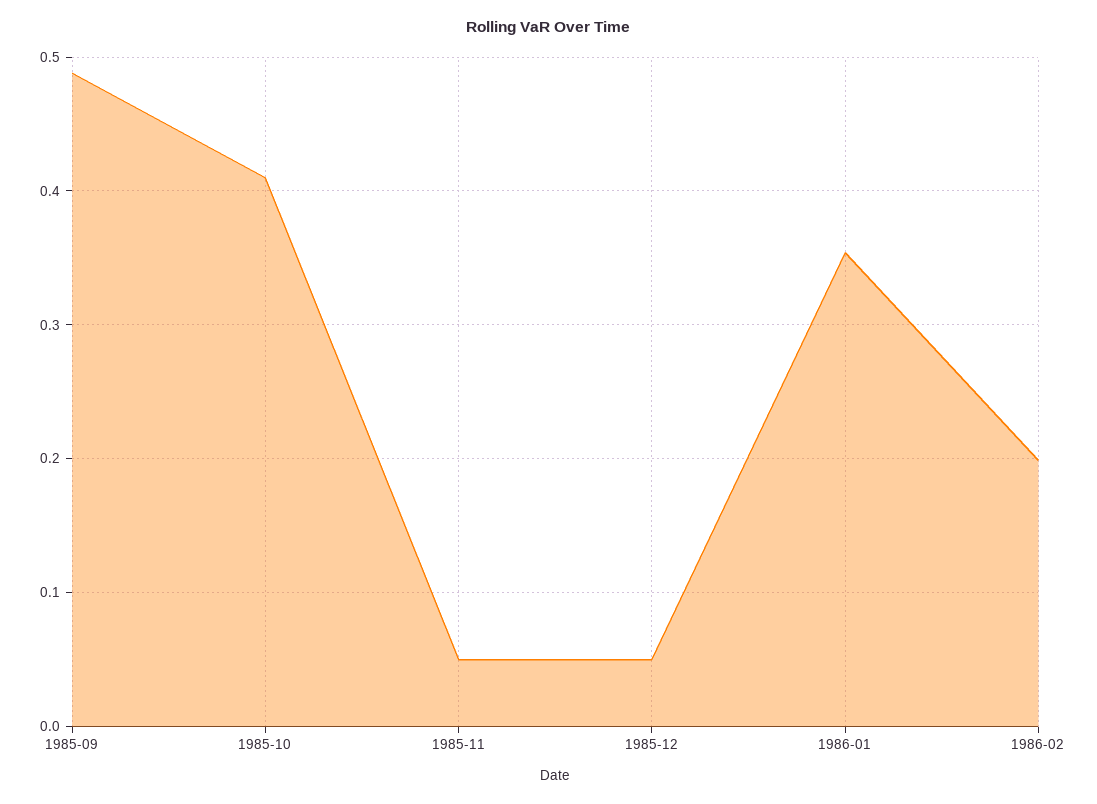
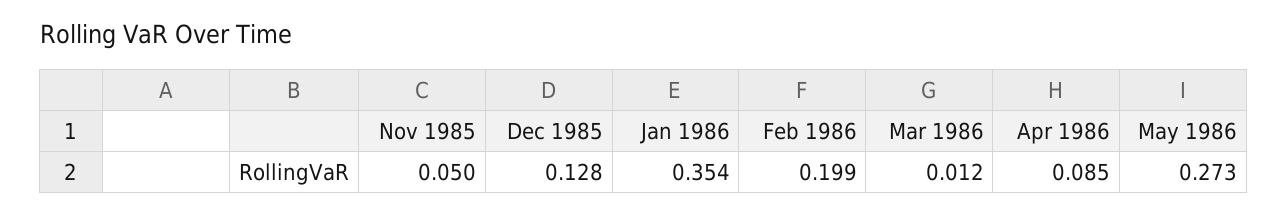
1985-09: 0.49 -> none
1985-10: 0.41 -> none
1985-12: 0.05 -> 0.128
Mar 1986: none -> 0.012
Apr 1986: none -> 0.085
May 1986: none -> 0.273

